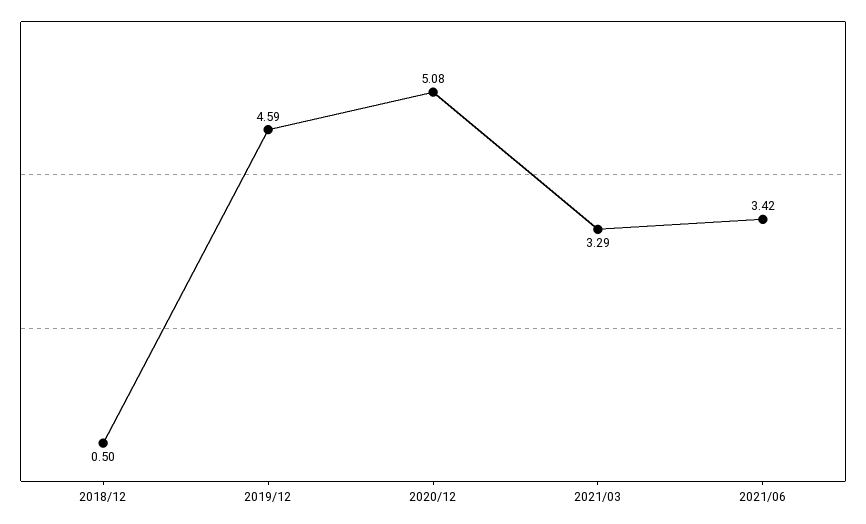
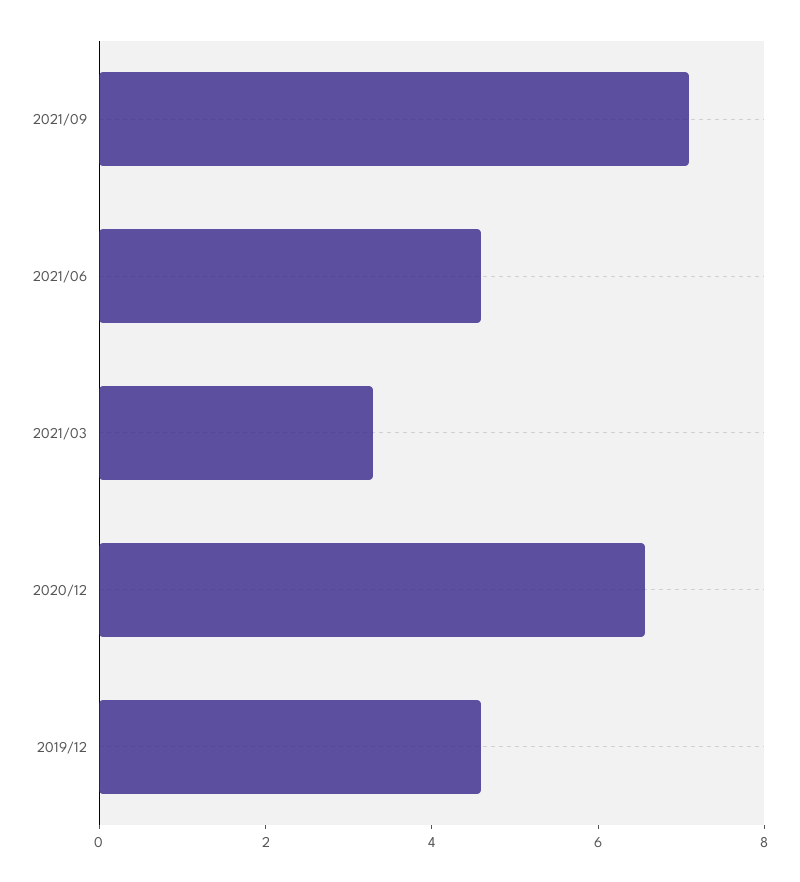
2018/12: 0.5 -> none
2020/12: 5.08 -> 6.5
2021/06: 3.42 -> 4.5
2021/09: none -> 7

